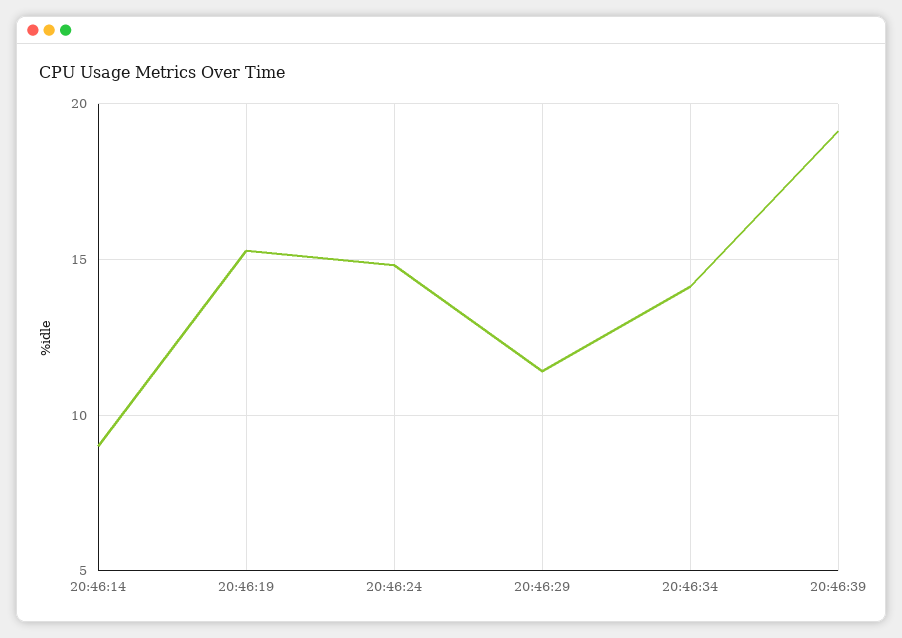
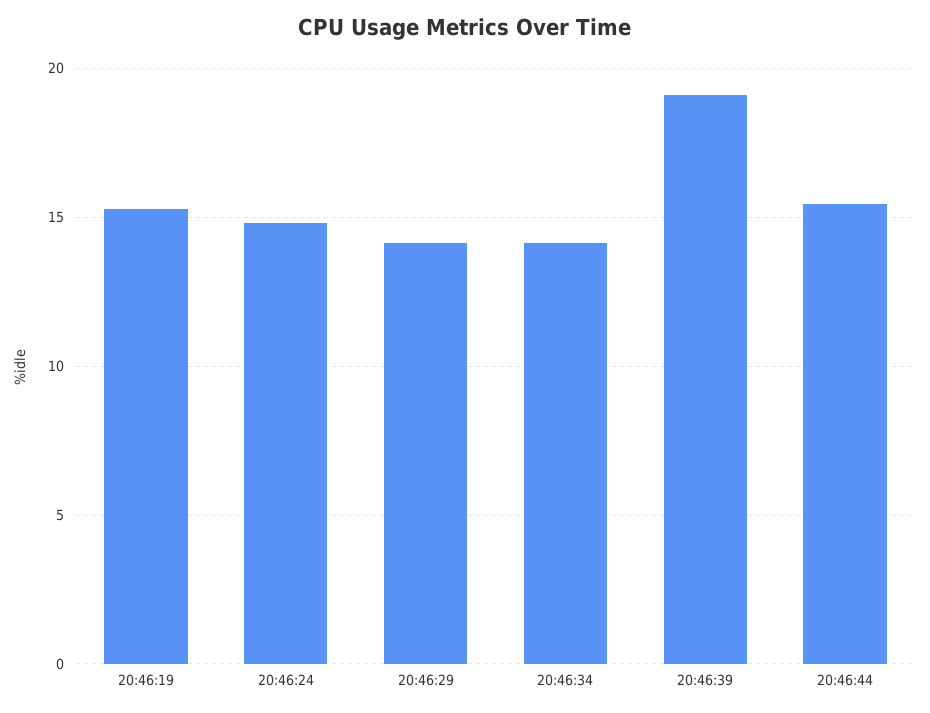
20:46:14: 9 -> none
20:46:29: 11.5 -> 14
20:46:44: none -> 15.5

